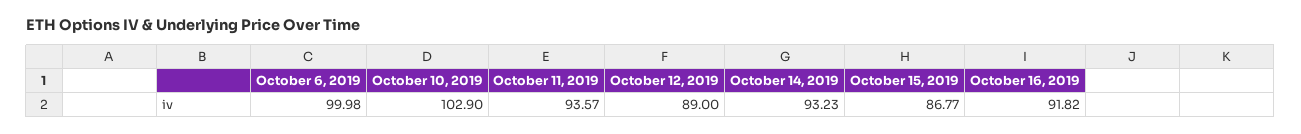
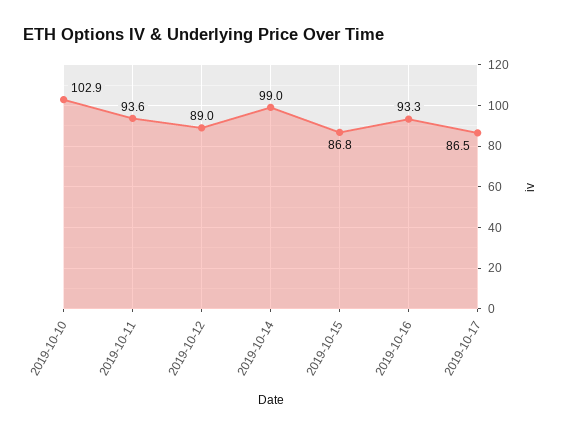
October 6, 2019: 99.98 -> none
October 14, 2019: 93.23 -> 99
October 16, 2019: 91.82 -> 93.3
2019-10-17: none -> 86.5

